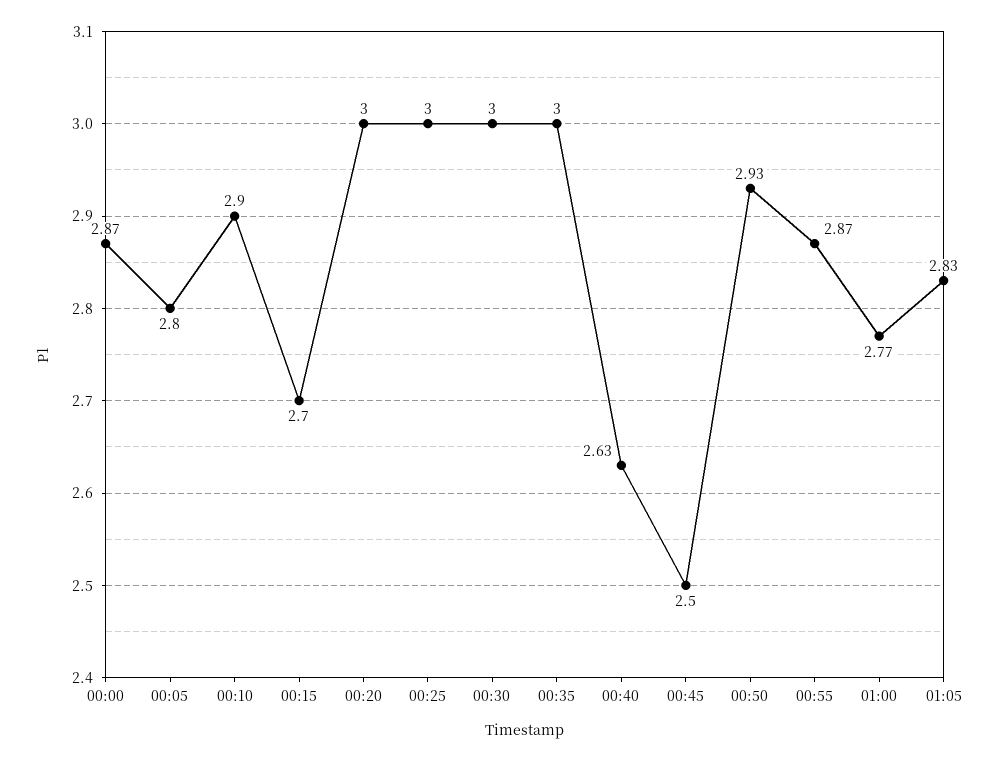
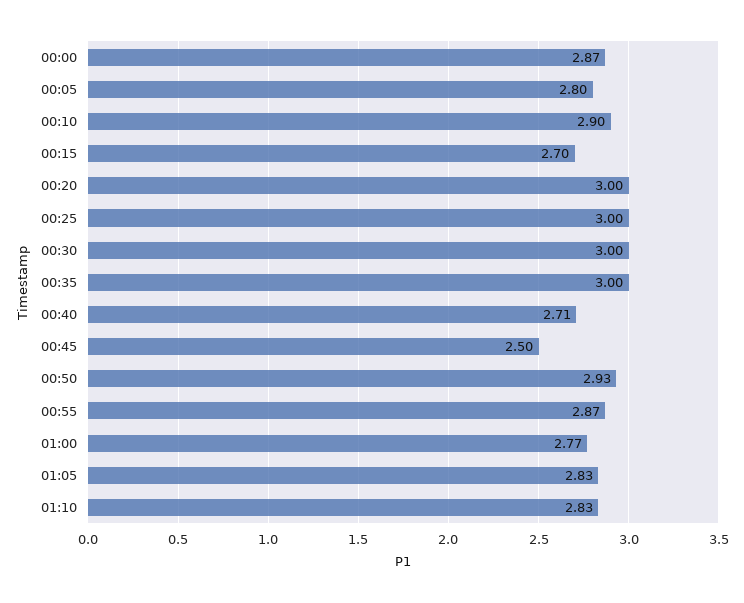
00:40: 2.63 -> 2.71
01:10: none -> 2.83

